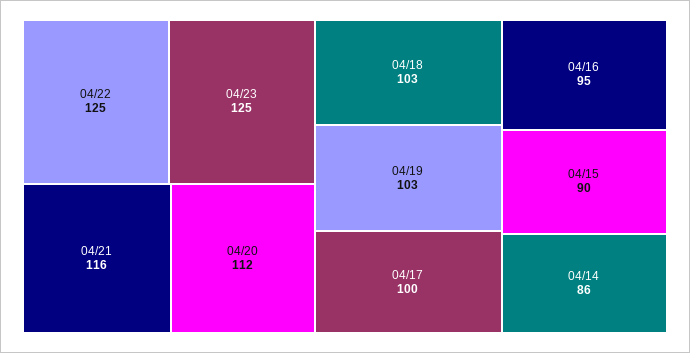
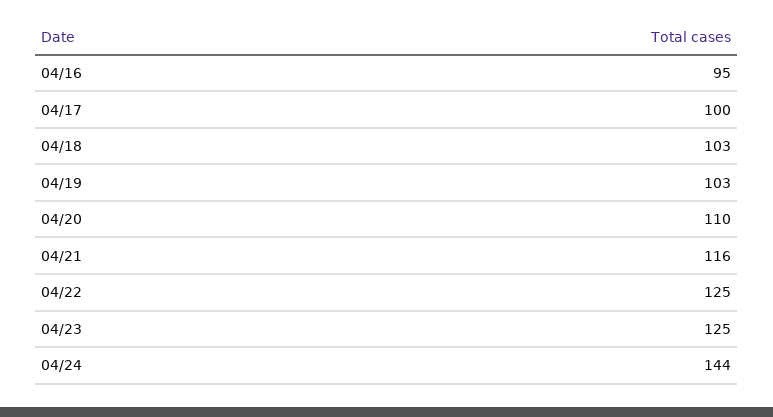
04/20: 112 -> 110
04/15: 90 -> none
04/14: 86 -> none
04/24: none -> 144

